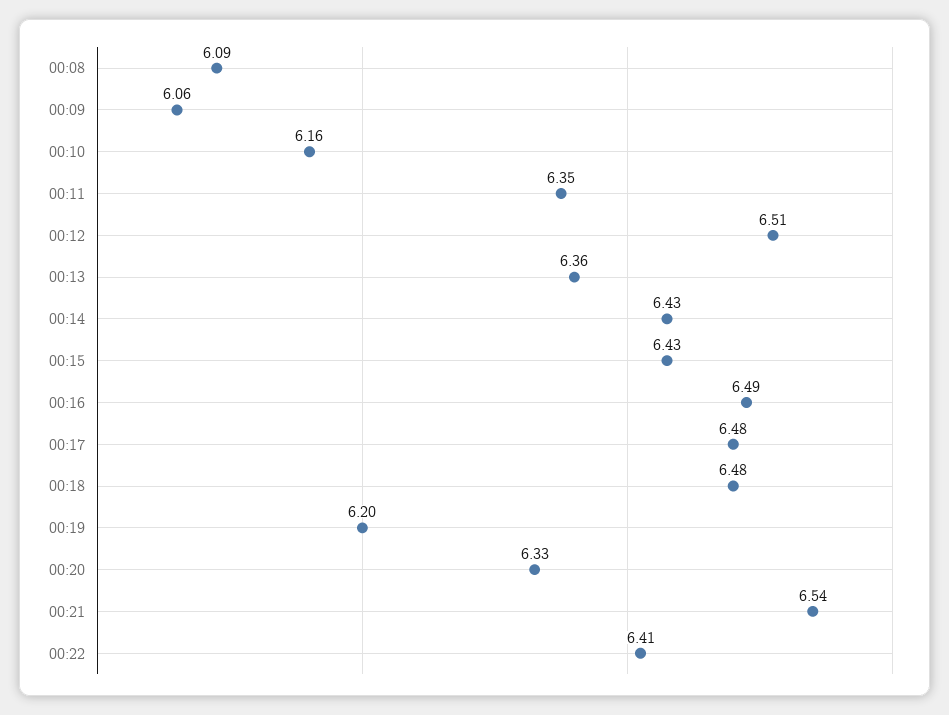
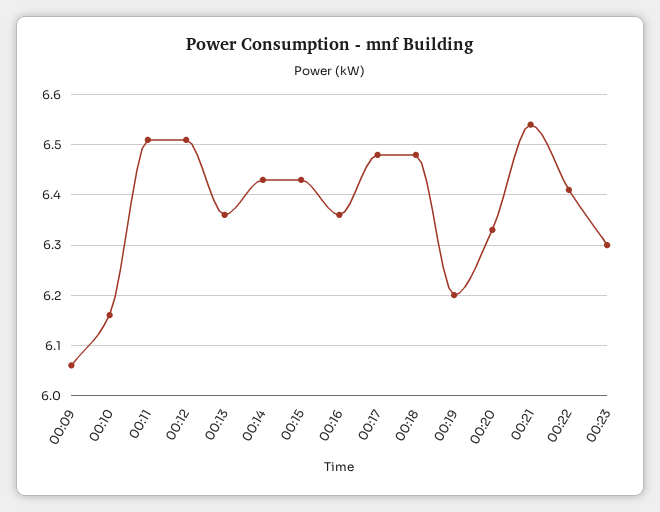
00:08: 6.09 -> none
00:11: 6.35 -> 6.5
00:16: 6.49 -> 6.35
00:23: none -> 6.3

